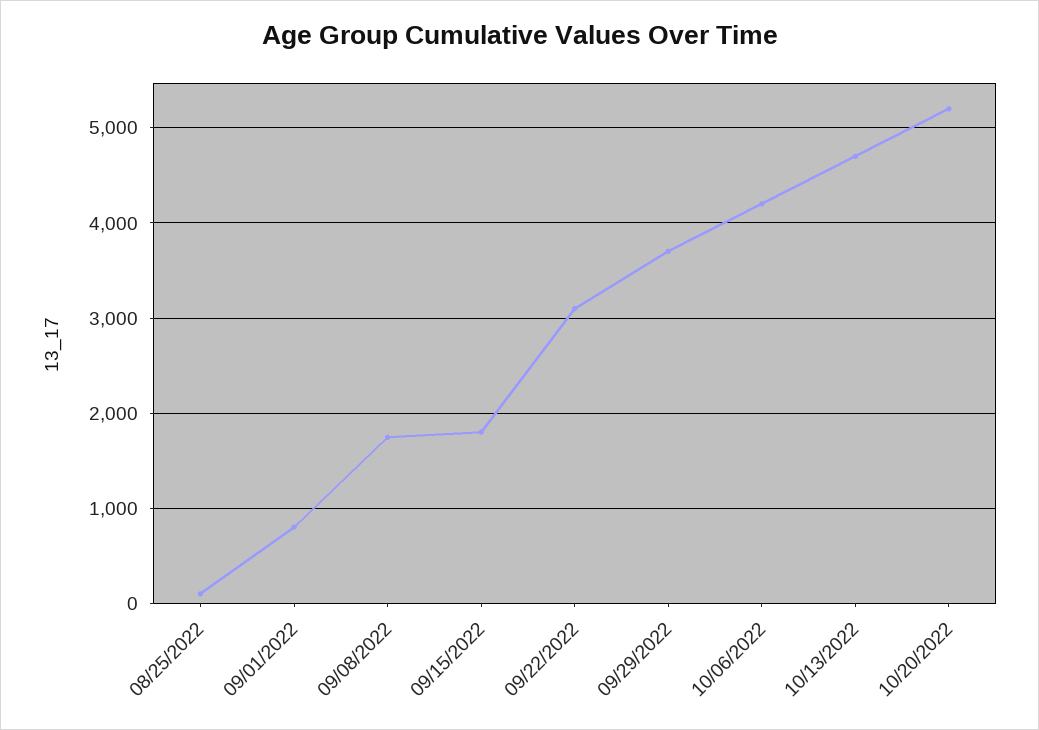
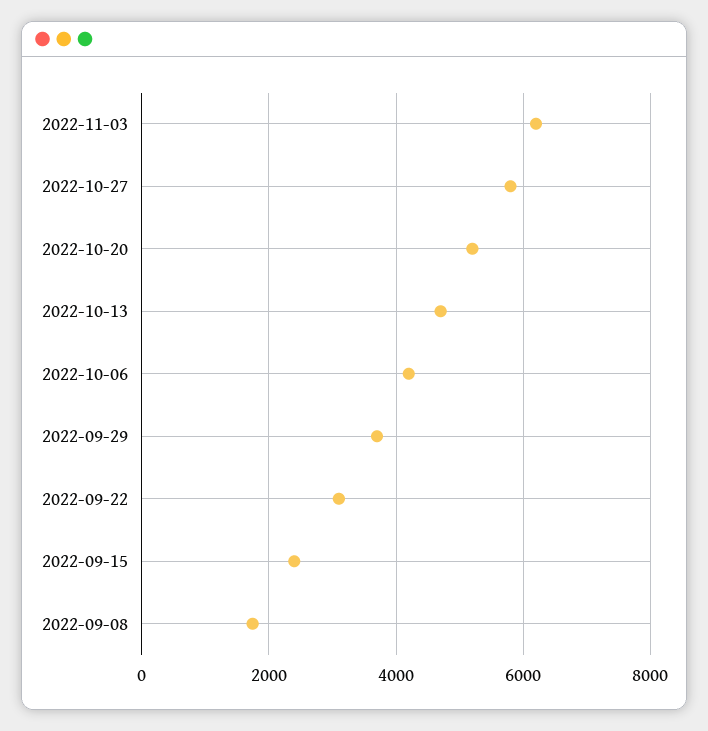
08/25/2022: 100 -> none
09/01/2022: 800 -> none
09/15/2022: 1800 -> 2400
2022-11-03: none -> 6200
2022-10-27: none -> 5800

